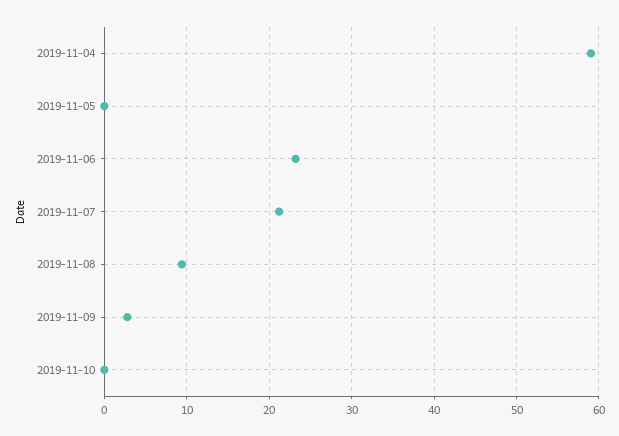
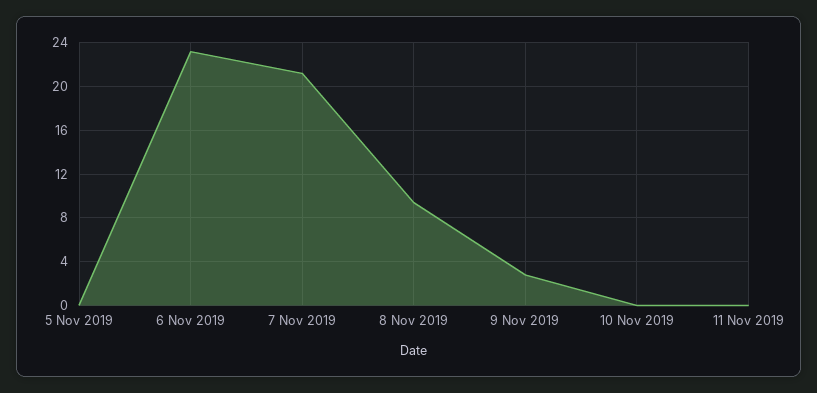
2019-11-04: 59 -> none
11 Nov 2019: none -> 0

